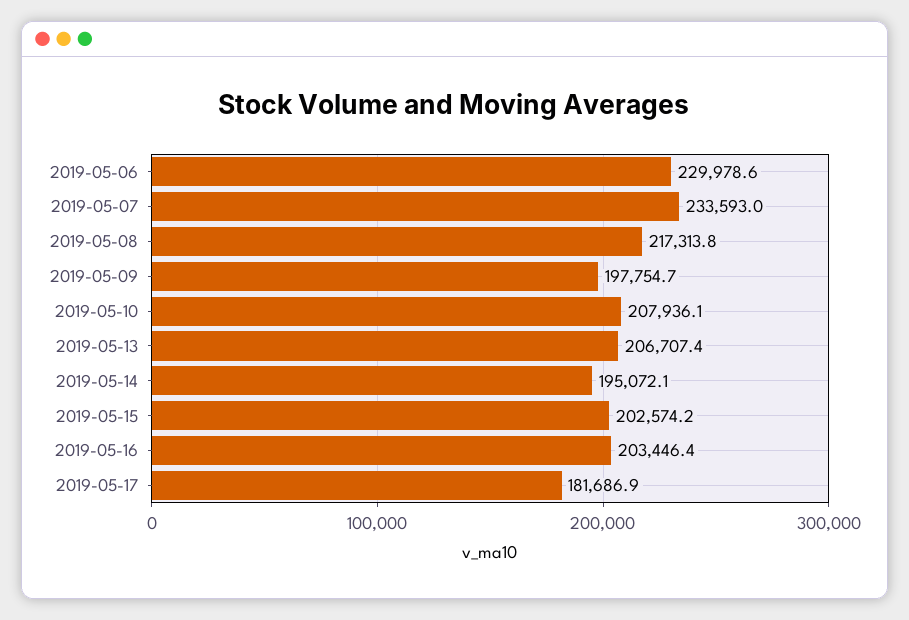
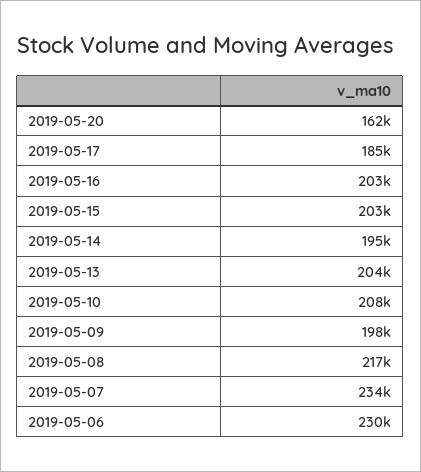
2019-05-13: 206707.4 -> 204000
2019-05-17: 181686.9 -> 185000
2019-05-20: none -> 162000

